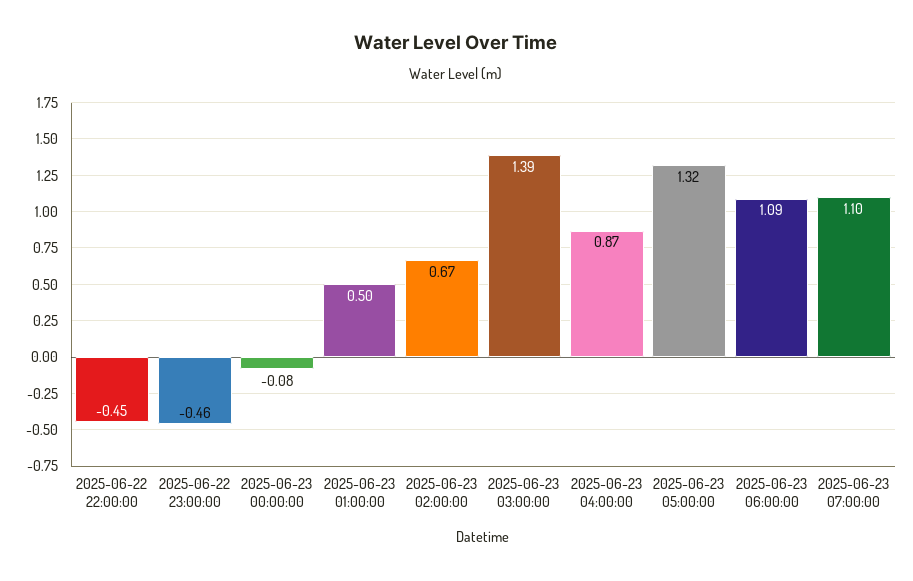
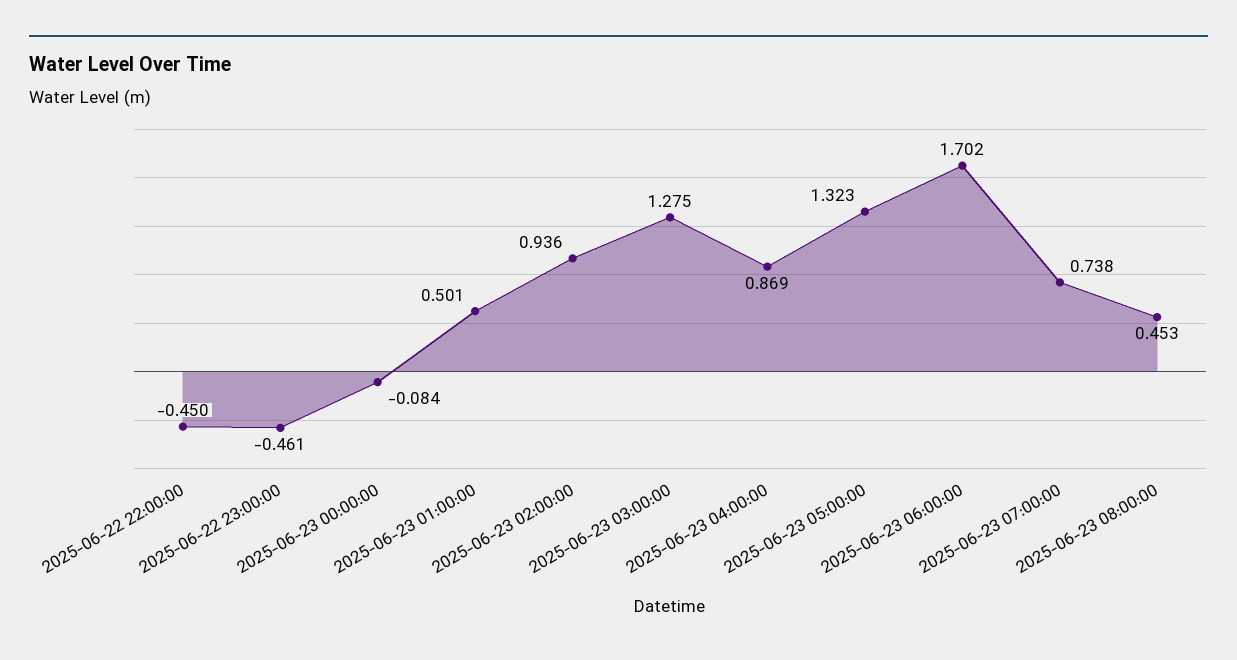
2025-06-23 02:00:00: 0.67 -> 0.936
2025-06-23 03:00:00: 1.39 -> 1.275
2025-06-23 06:00:00: 1.09 -> 1.702
2025-06-23 07:00:00: 1.1 -> 0.738
2025-06-23 08:00:00: none -> 0.453

